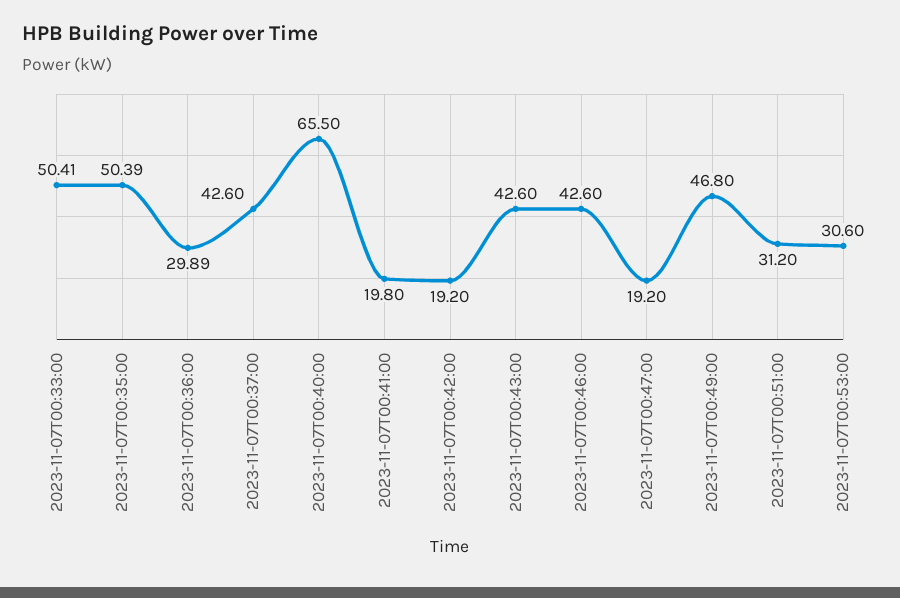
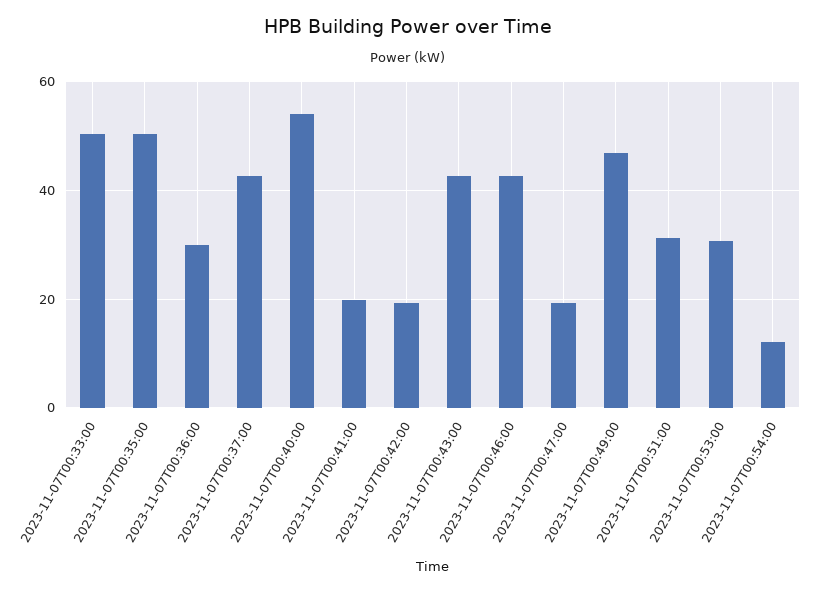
2023-11-07T00:40:00: 65.5 -> 54
2023-11-07T00:54:00: none -> 12

